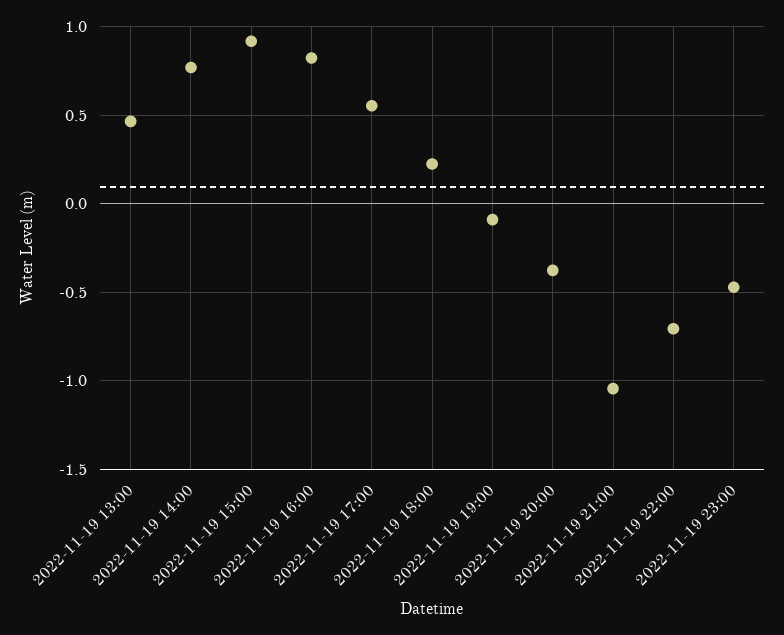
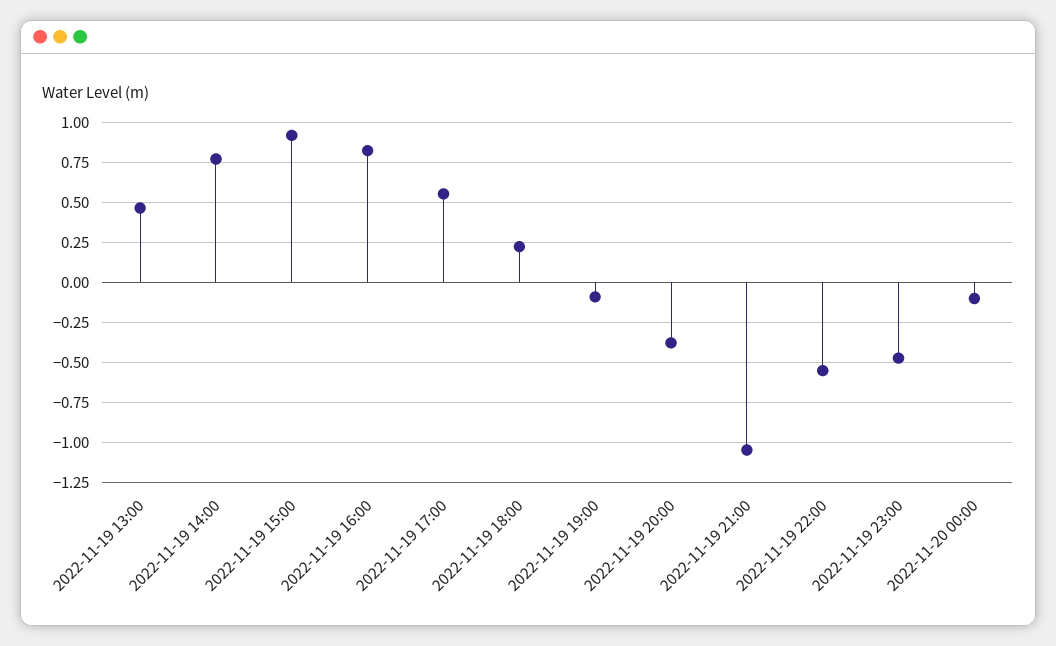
2022-11-19 22:00: -0.7 -> -0.55
2022-11-20 00:00: none -> -0.1

